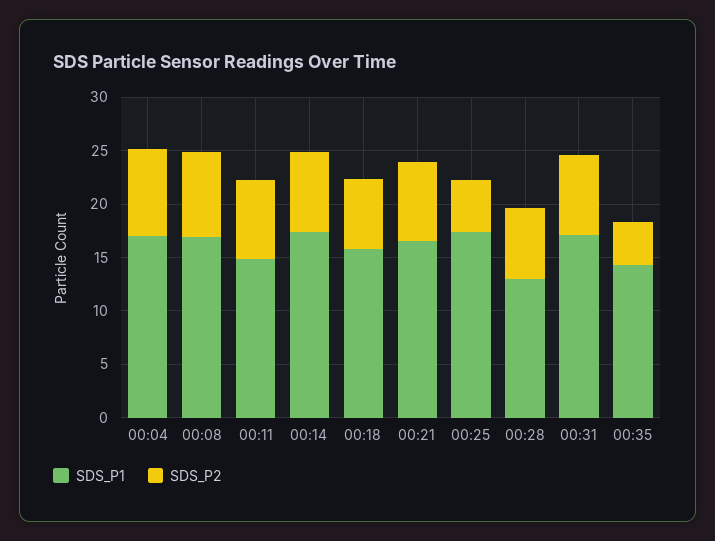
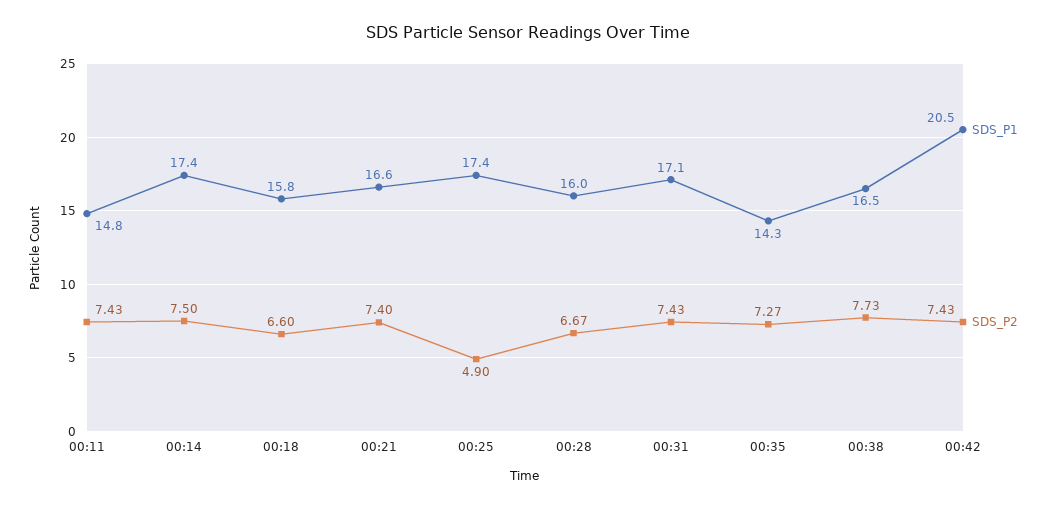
SDS_P1, 00:04: 17 -> none
SDS_P2, 00:04: 8 -> none
SDS_P1, 00:08: 17 -> none
SDS_P2, 00:08: 8 -> none
SDS_P1, 00:28: 13 -> 16
SDS_P2, 00:35: 4 -> 7.27
SDS_P1, 00:38: none -> 16.5
SDS_P2, 00:38: none -> 7.73
SDS_P1, 00:42: none -> 20.5
SDS_P2, 00:42: none -> 7.43

